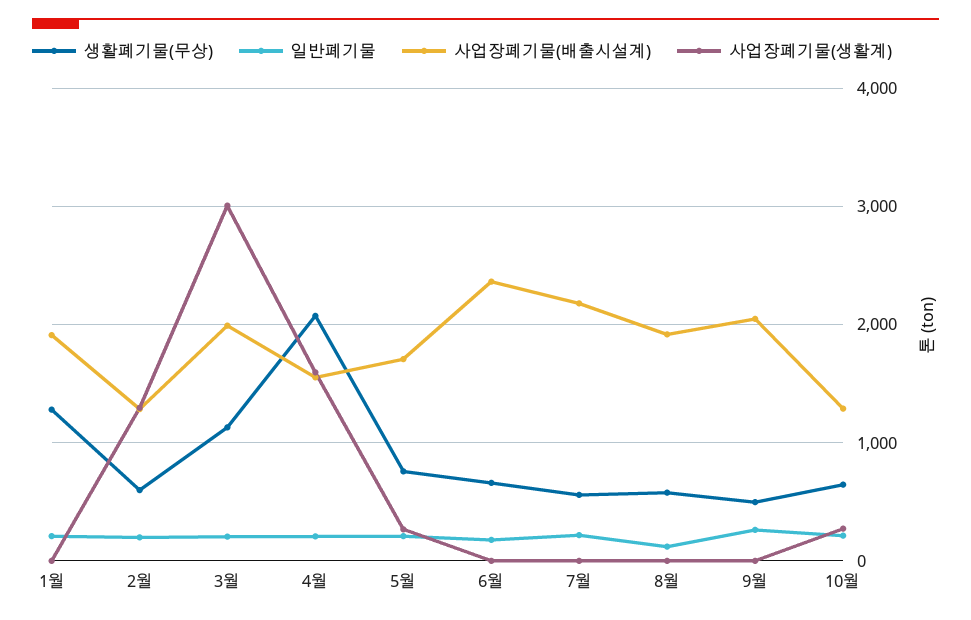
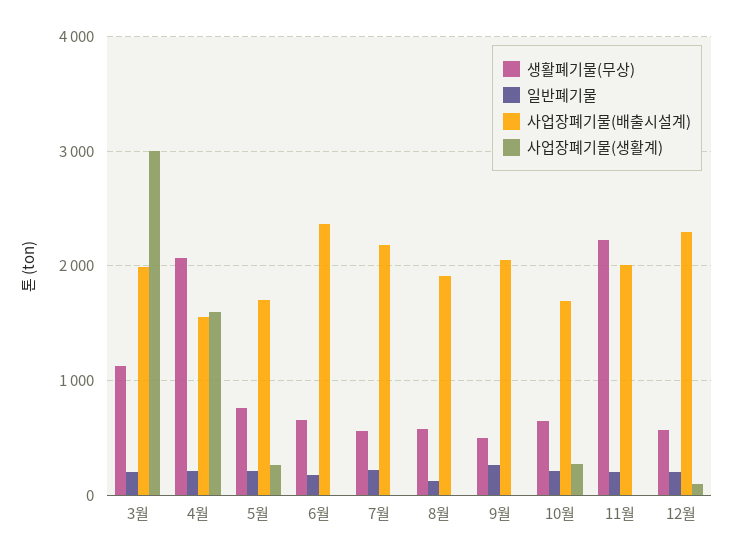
생활폐기물(무상), 1월: 1300 -> none
일반폐기물, 1월: 200 -> none
사업장폐기물(배출시설계), 1월: 1900 -> none
사업장폐기물(생활계), 1월: 0 -> none
생활폐기물(무상), 2월: 600 -> none
일반폐기물, 2월: 200 -> none
사업장폐기물(배출시설계), 2월: 1300 -> none
사업장폐기물(생활계), 2월: 1300 -> none
사업장폐기물(배출시설계), 10월: 1300 -> 1700
생활폐기물(무상), 11월: none -> 2200
일반폐기물, 11월: none -> 200
사업장폐기물(배출시설계), 11월: none -> 2000
사업장폐기물(생활계), 11월: none -> 0
생활폐기물(무상), 12월: none -> 600
일반폐기물, 12월: none -> 200
사업장폐기물(배출시설계), 12월: none -> 2300
사업장폐기물(생활계), 12월: none -> 100

